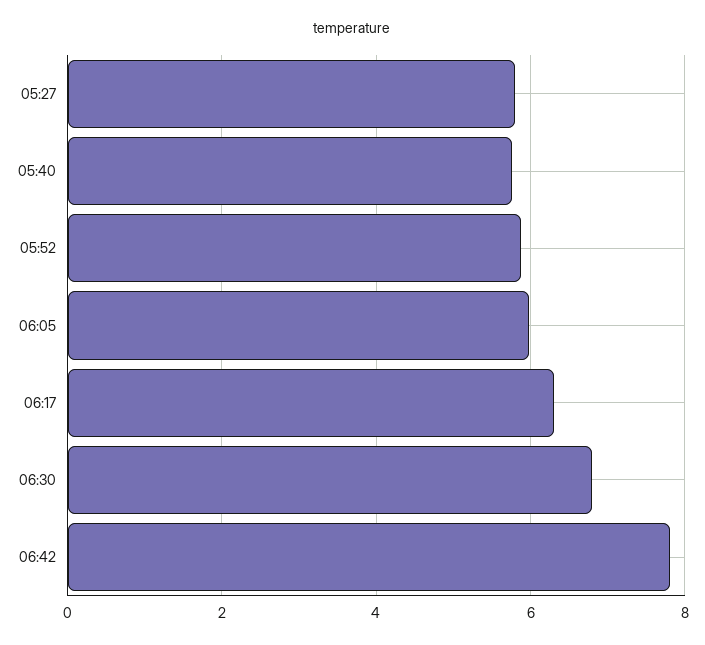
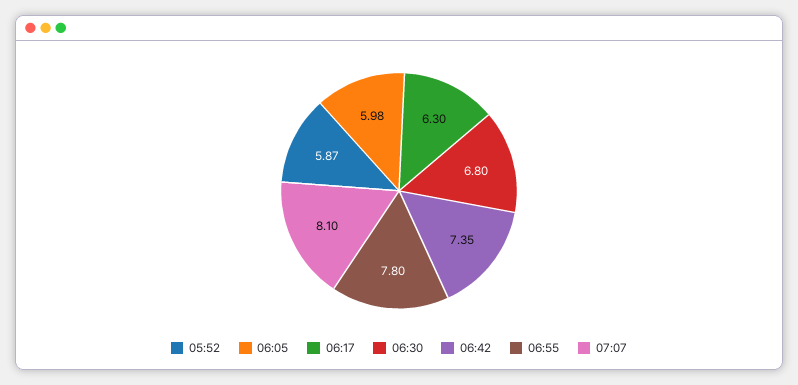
05:27: 5.8 -> none
05:40: 5.8 -> none
06:42: 7.8 -> 7.35
06:55: none -> 7.8
07:07: none -> 8.1

